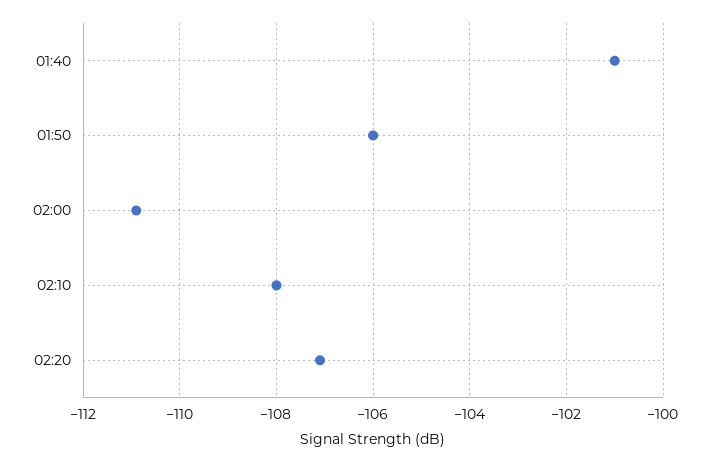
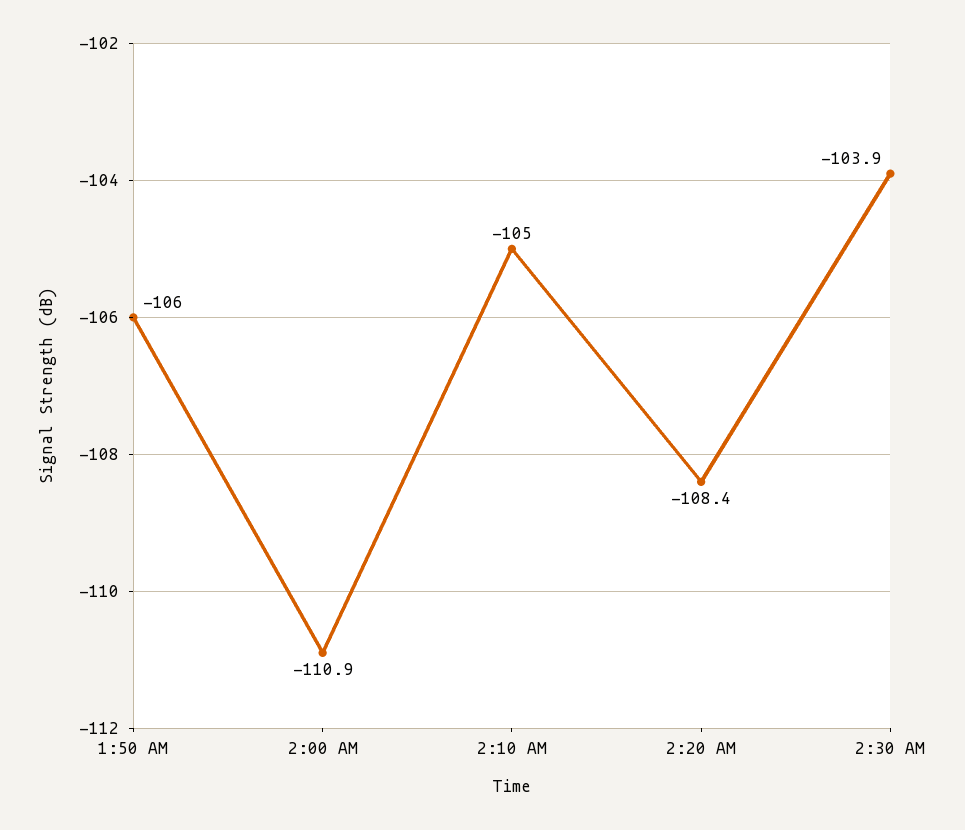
01:40: -101 -> none
02:10: -108 -> -105
02:20: -107 -> -108.4
2:30 AM: none -> -103.9

